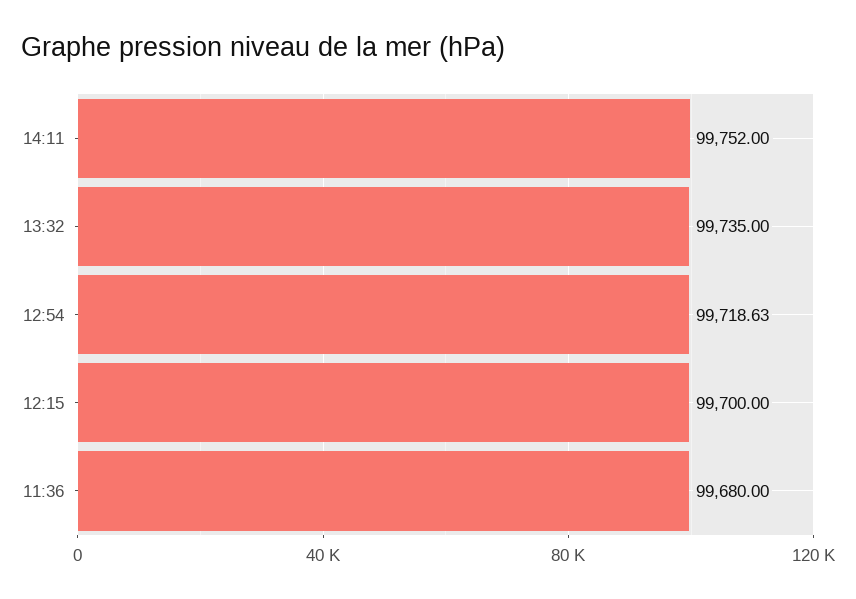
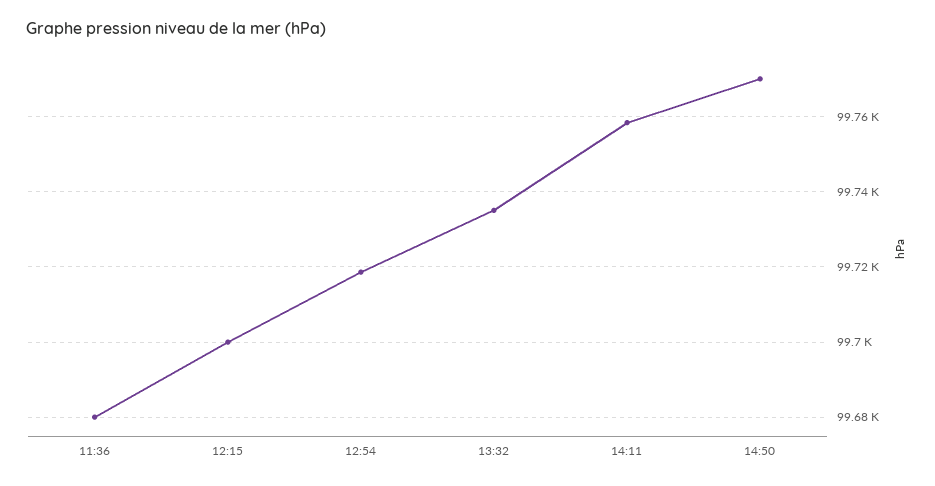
14:11: 99752 -> 99758
14:50: none -> 99770

